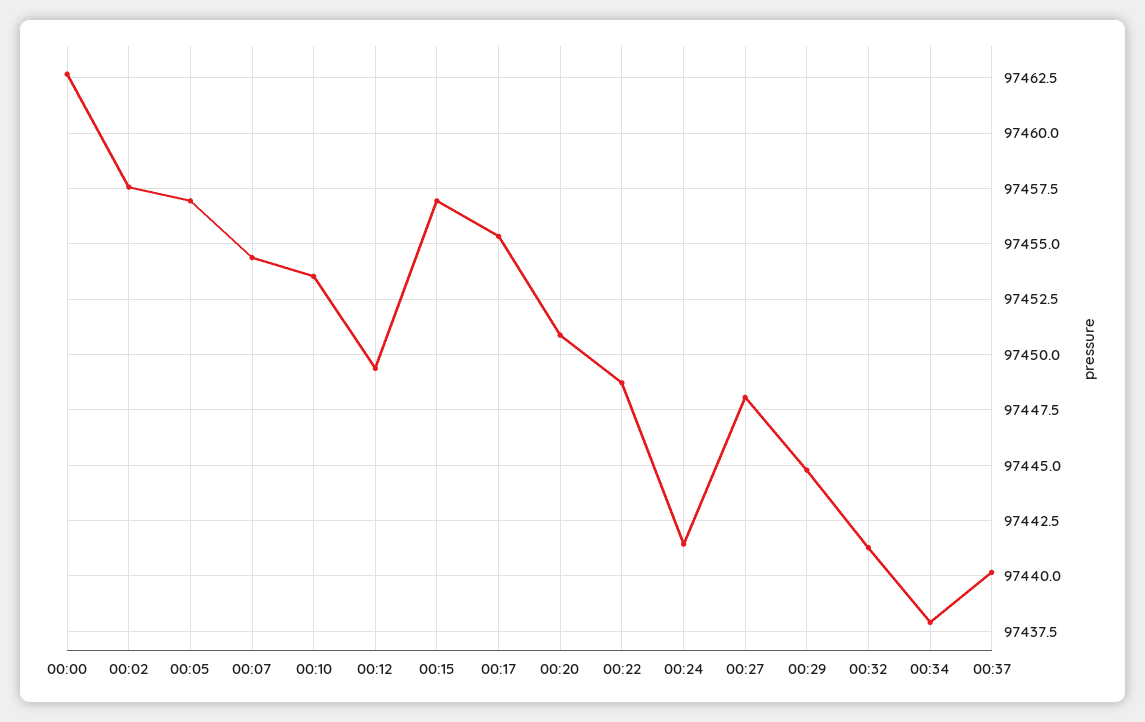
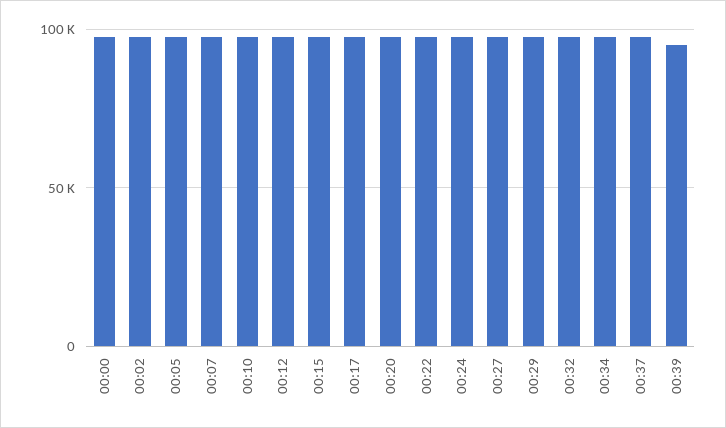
00:39: none -> 95000

